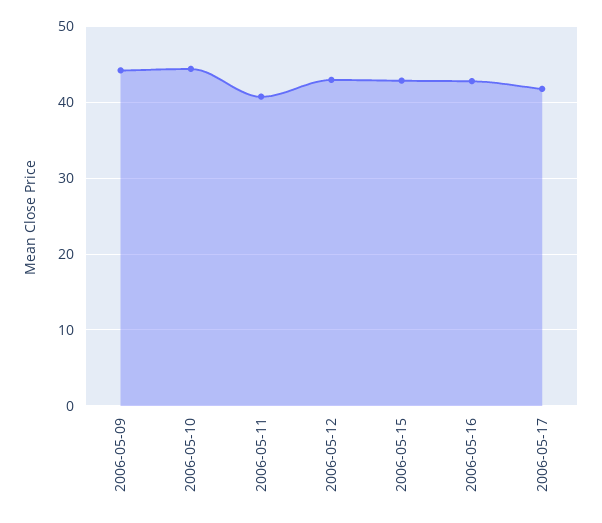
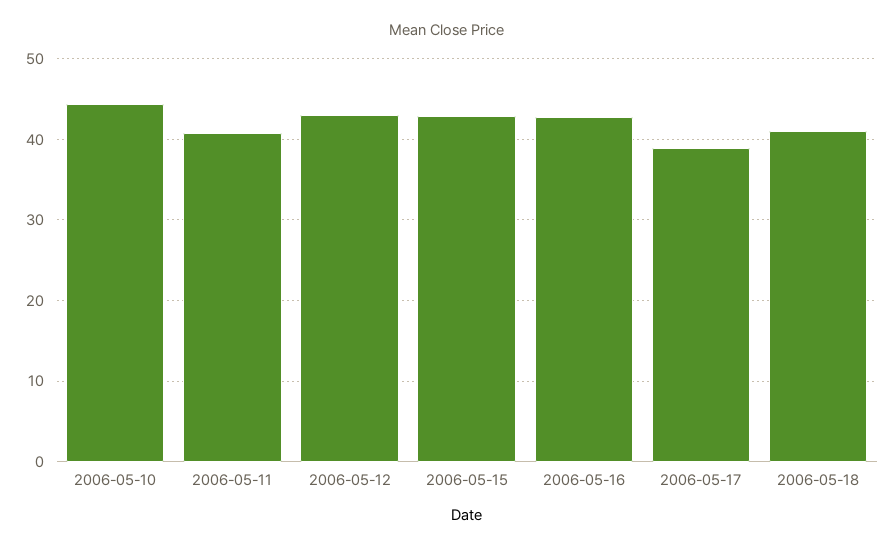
2006-05-09: 44 -> none
2006-05-17: 42 -> 39
2006-05-18: none -> 41

